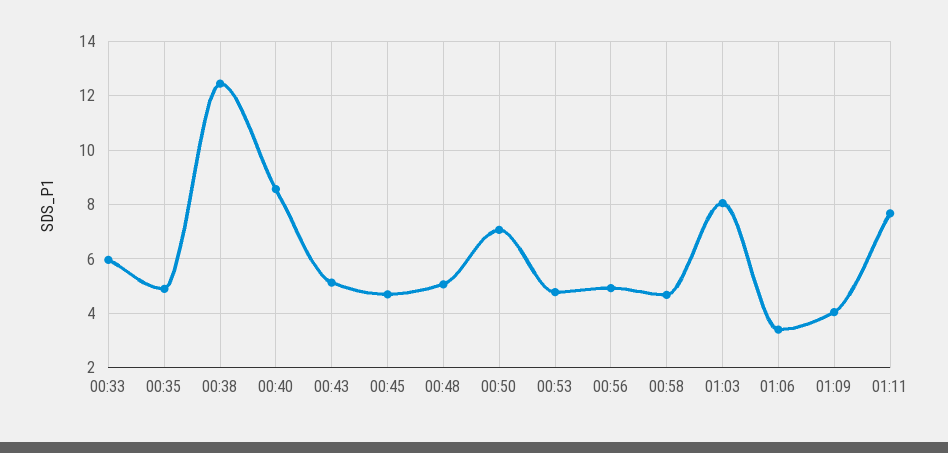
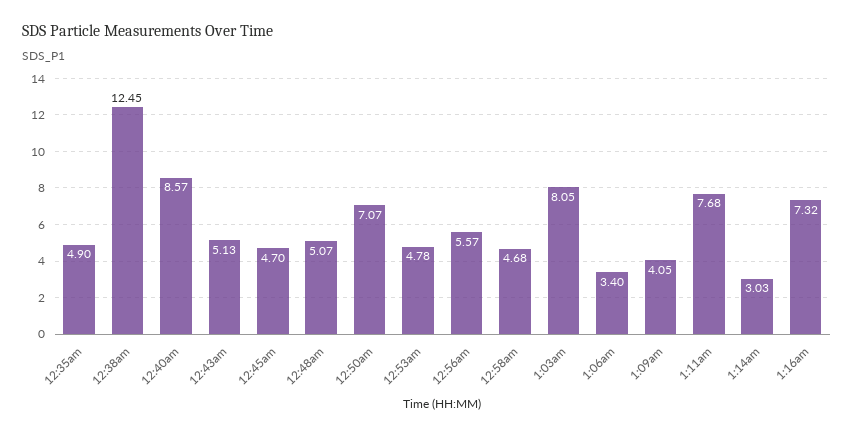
00:33: 6 -> none
00:56: 5 -> 5.57
1:14am: none -> 3.03
1:16am: none -> 7.32

